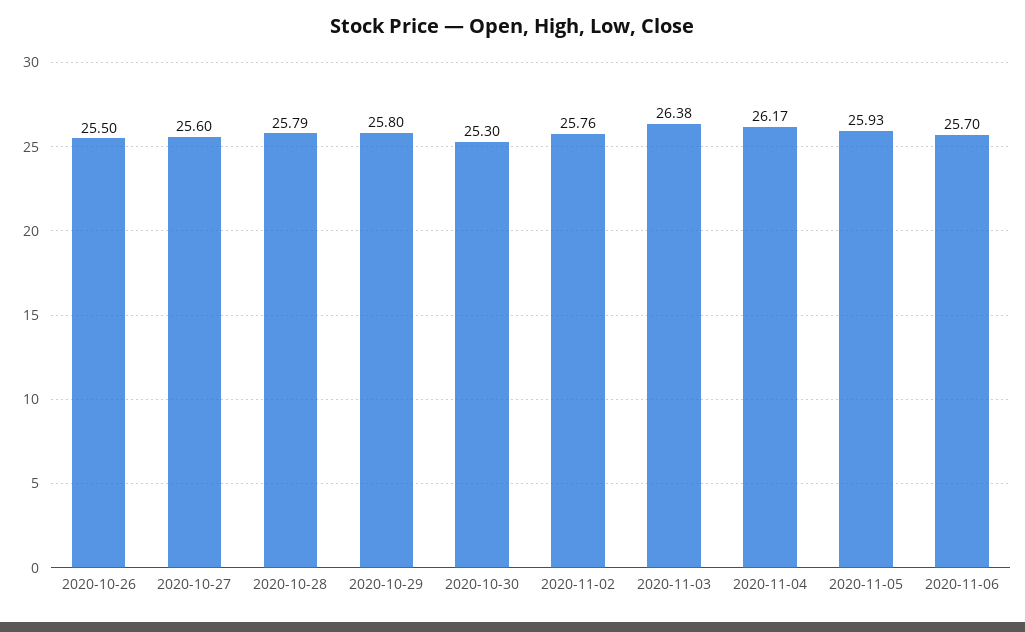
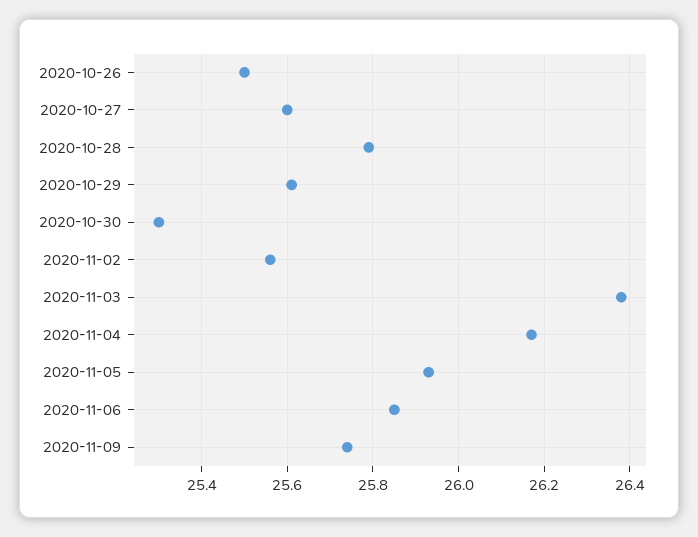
2020-10-29: 25.8 -> 25.6
2020-11-02: 25.76 -> 25.55
2020-11-06: 25.7 -> 25.85
2020-11-09: none -> 25.75

